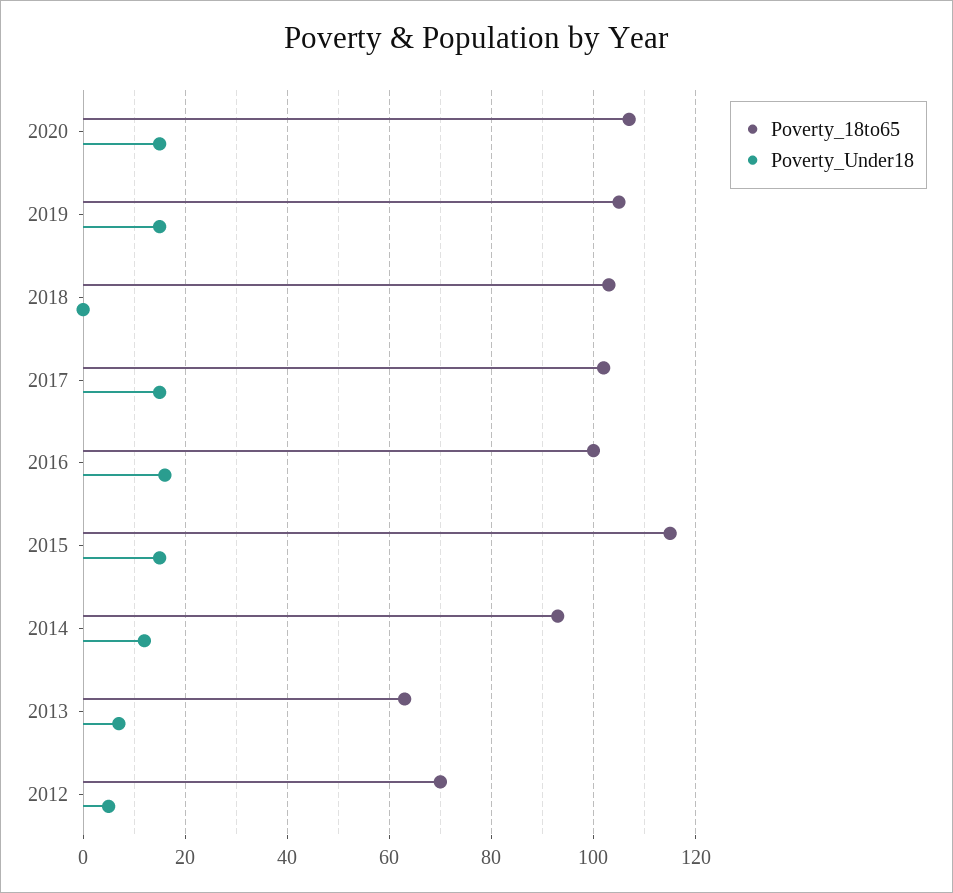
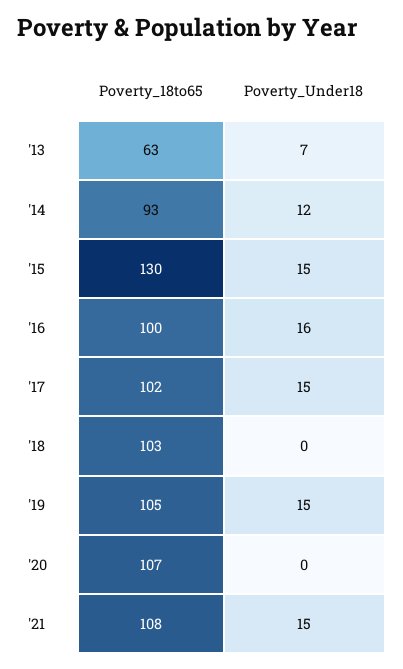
Poverty_Under18, 2020: 15 -> 0
Poverty_18to65, 2015: 115 -> 130
Poverty_18to65, 2012: 70 -> none
Poverty_Under18, 2012: 5 -> none
Poverty_18to65, '21: none -> 108
Poverty_Under18, '21: none -> 15

